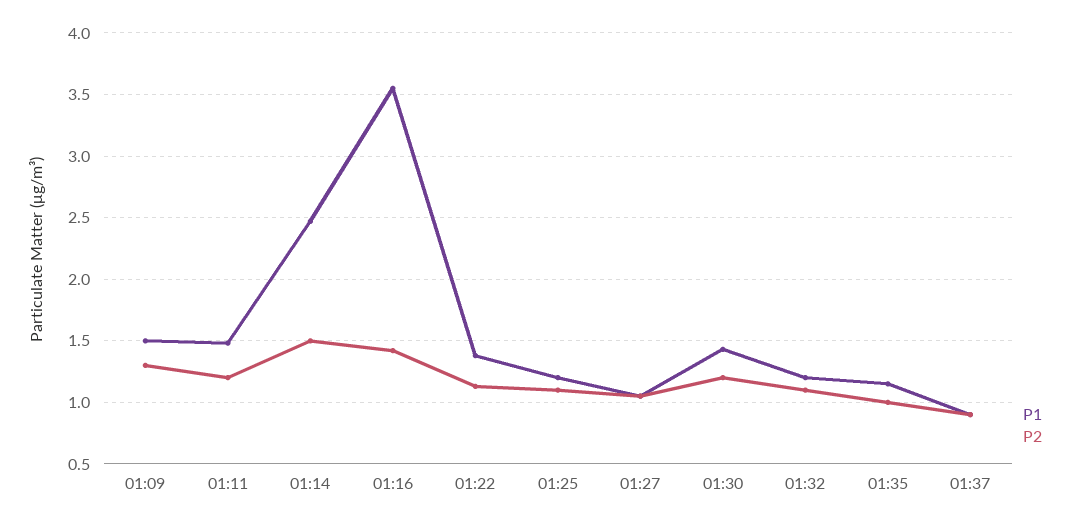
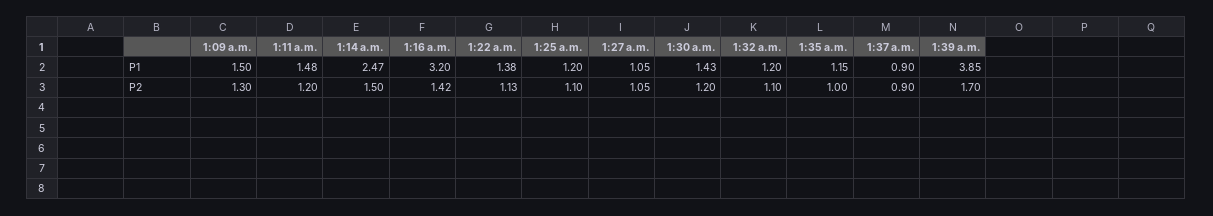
P1, 01:16: 3.55 -> 3.2
P1, 1:39 a.m.: none -> 3.85
P2, 1:39 a.m.: none -> 1.7

